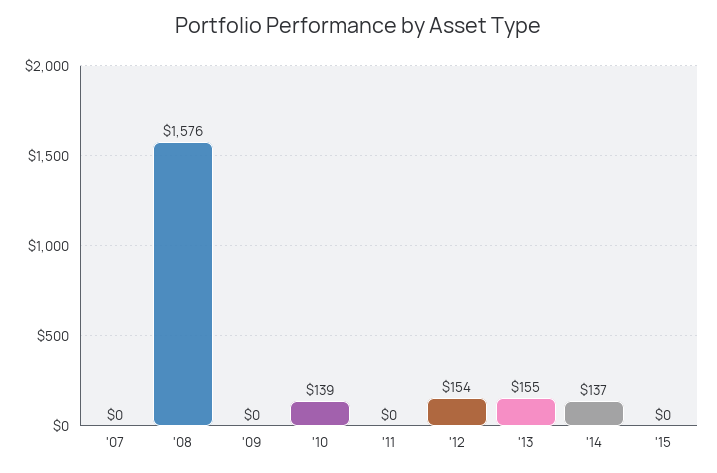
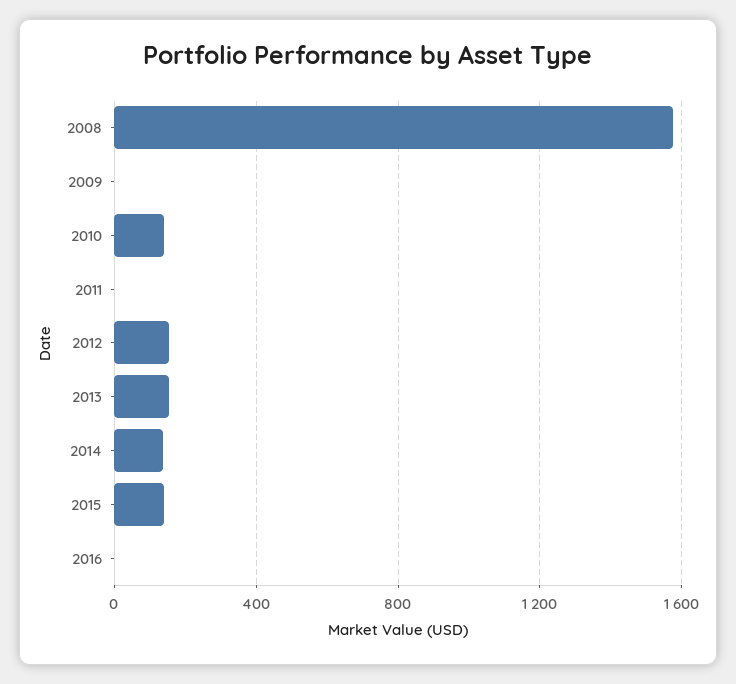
'07: 0 -> none
'15: 0 -> 150
2016: none -> 0

